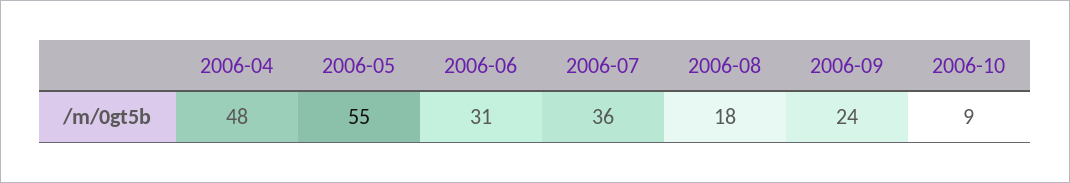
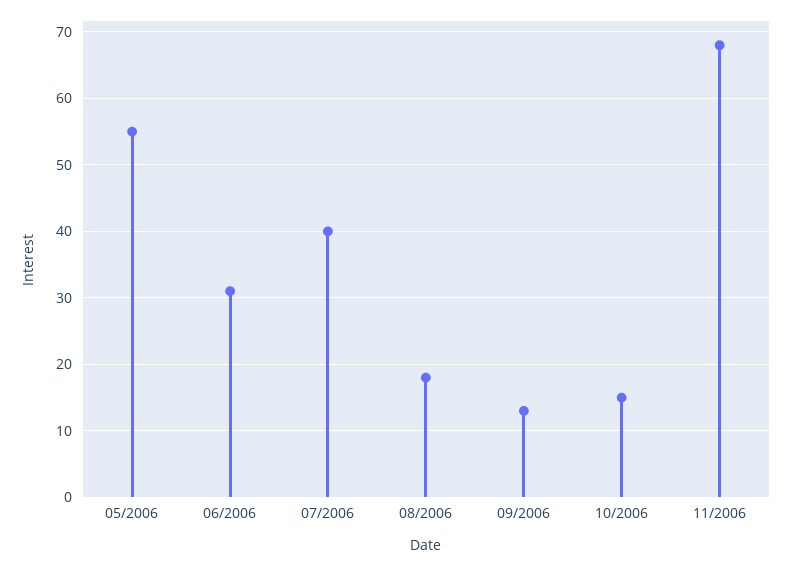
2006-04: 48 -> none
2006-07: 36 -> 40
2006-09: 24 -> 13
2006-10: 9 -> 15
11/2006: none -> 68

